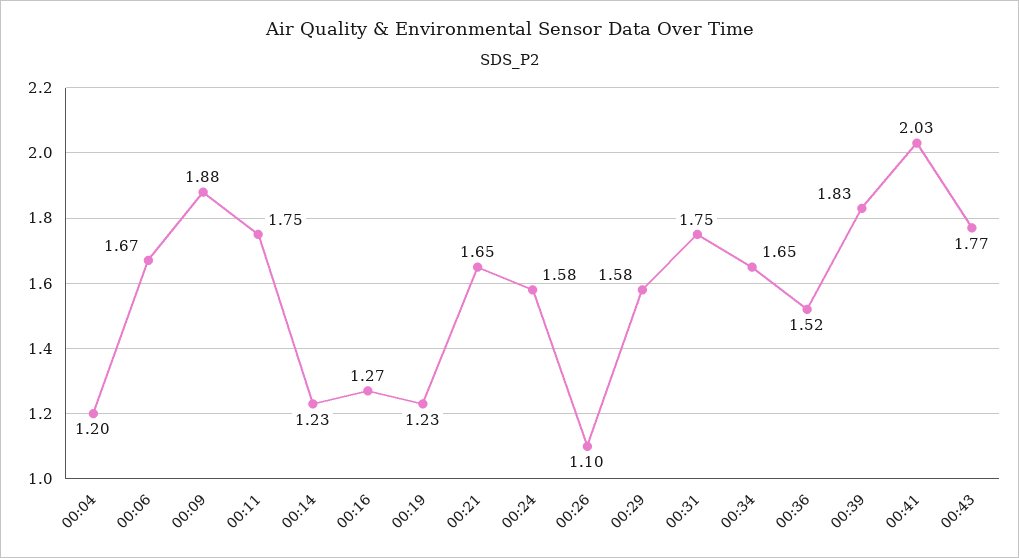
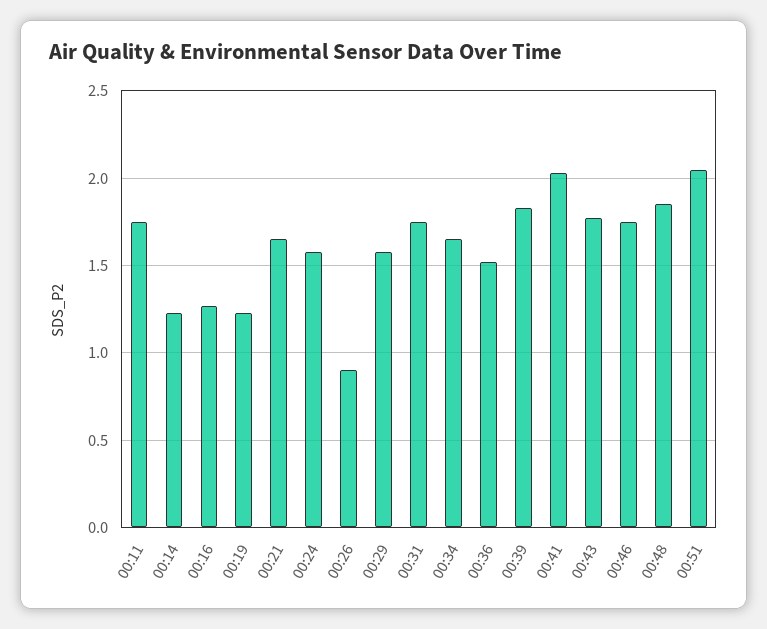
00:04: 1.2 -> none
00:06: 1.67 -> none
00:09: 1.88 -> none
00:26: 1.1 -> 0.9
00:46: none -> 1.75
00:48: none -> 1.85
00:51: none -> 2.05

